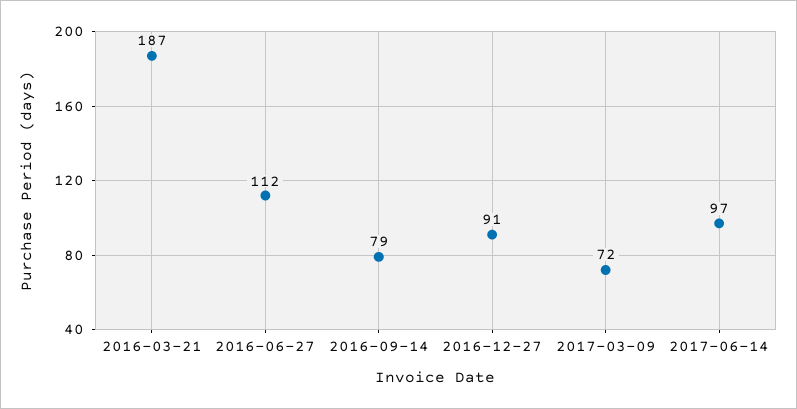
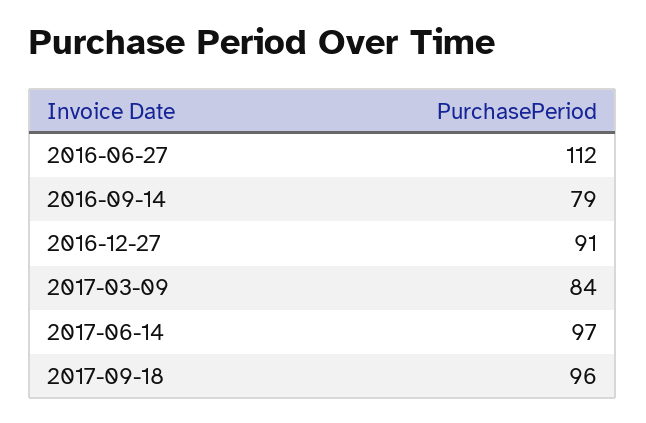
2016-03-21: 187 -> none
2017-03-09: 72 -> 84
2017-09-18: none -> 96

